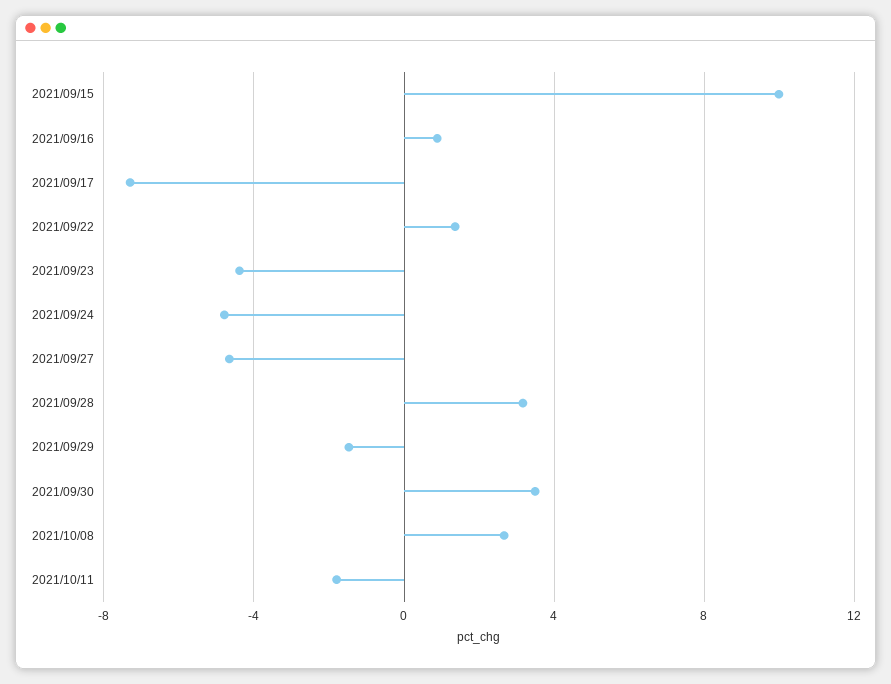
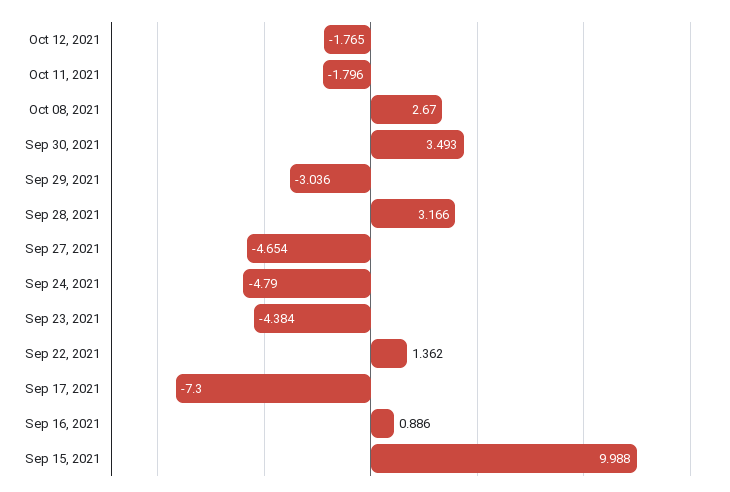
2021/09/29: -1.5 -> -3.036
Oct 12, 2021: none -> -1.765

